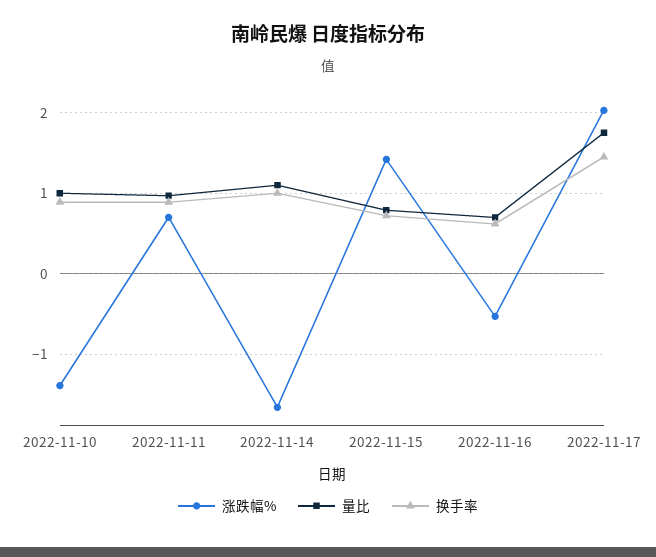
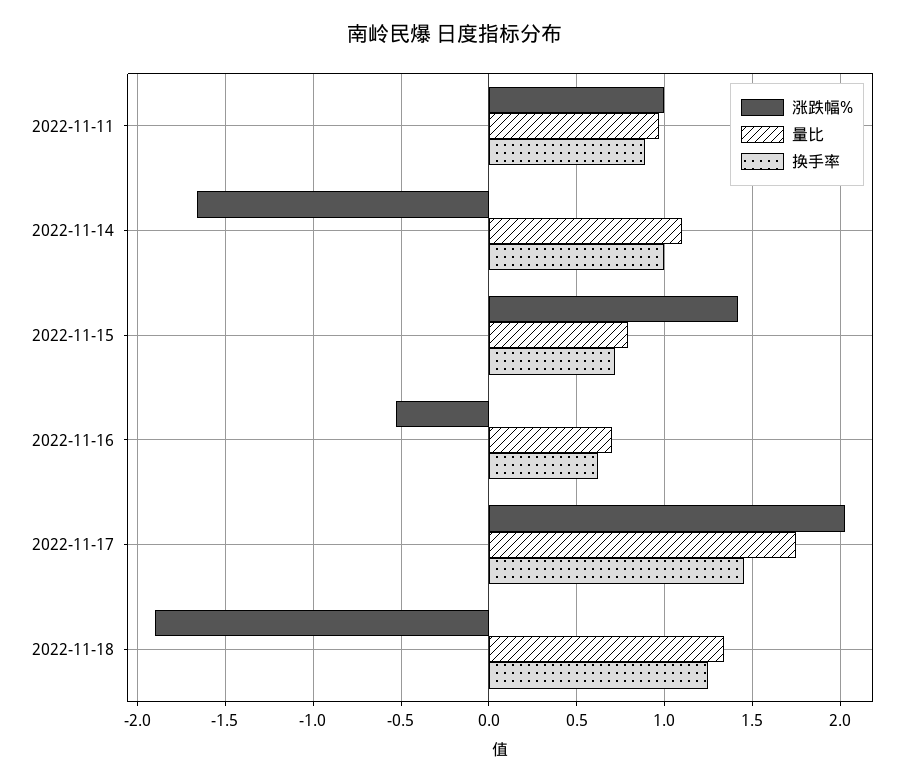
涨跌幅%, 2022-11-10: -1.4 -> none
量比, 2022-11-10: 1 -> none
换手率, 2022-11-10: 0.9 -> none
涨跌幅%, 2022-11-11: 0.7 -> 1
涨跌幅%, 2022-11-18: none -> -1.9
量比, 2022-11-18: none -> 1.35
换手率, 2022-11-18: none -> 1.25

